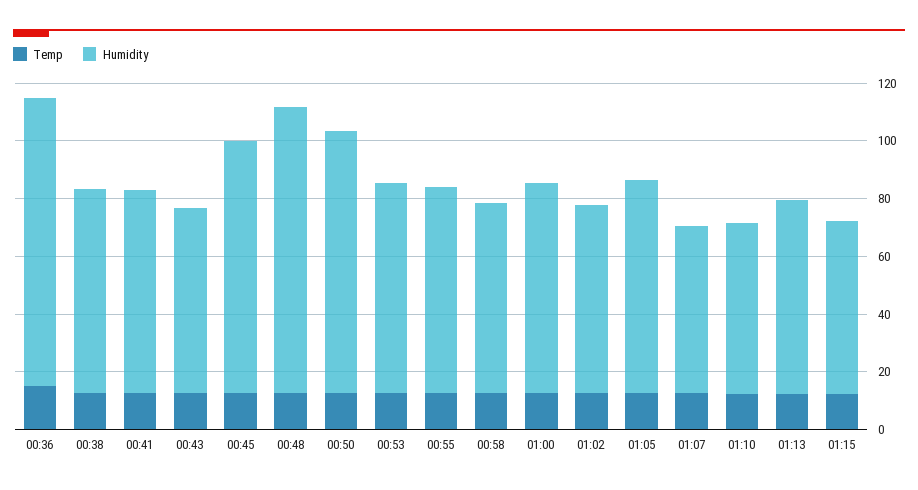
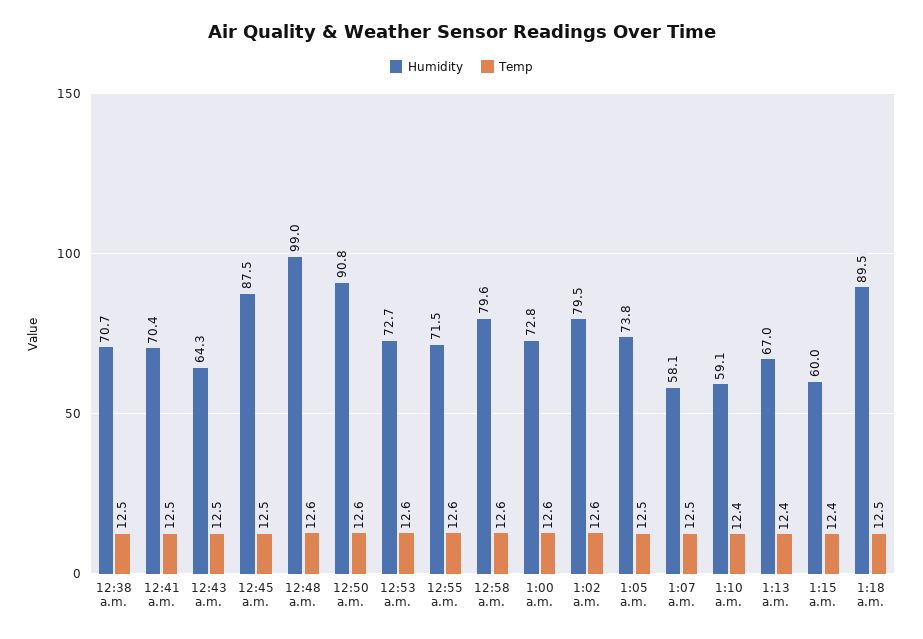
Temp, 00:36: 15 -> none
Humidity, 00:36: 100 -> none
Humidity, 00:58: 65 -> 79.6
Humidity, 01:02: 65 -> 79.5
Humidity, 1:18 a.m.: none -> 89.5
Temp, 1:18 a.m.: none -> 12.5

